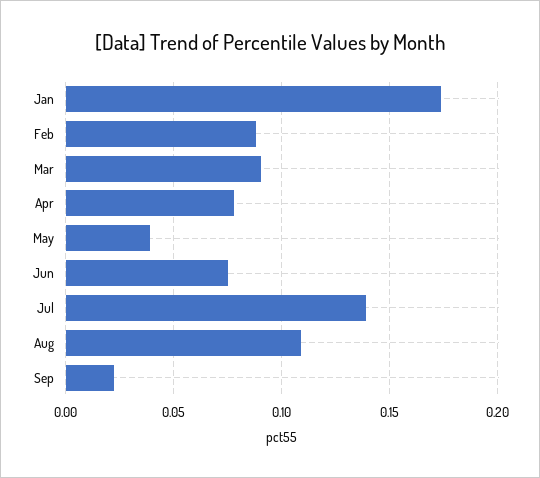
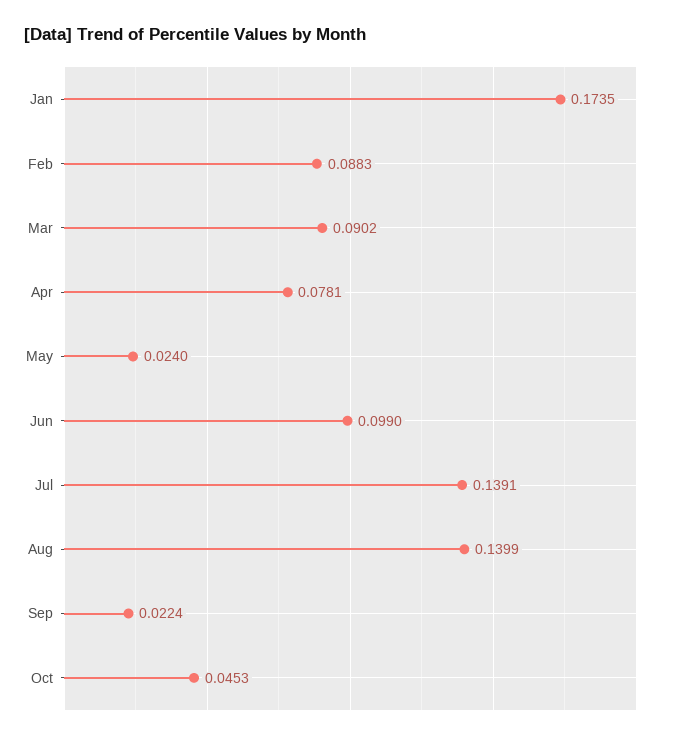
May: 0.04 -> 0.024
Jun: 0.075 -> 0.099
Aug: 0.11 -> 0.1399
Oct: none -> 0.0453

